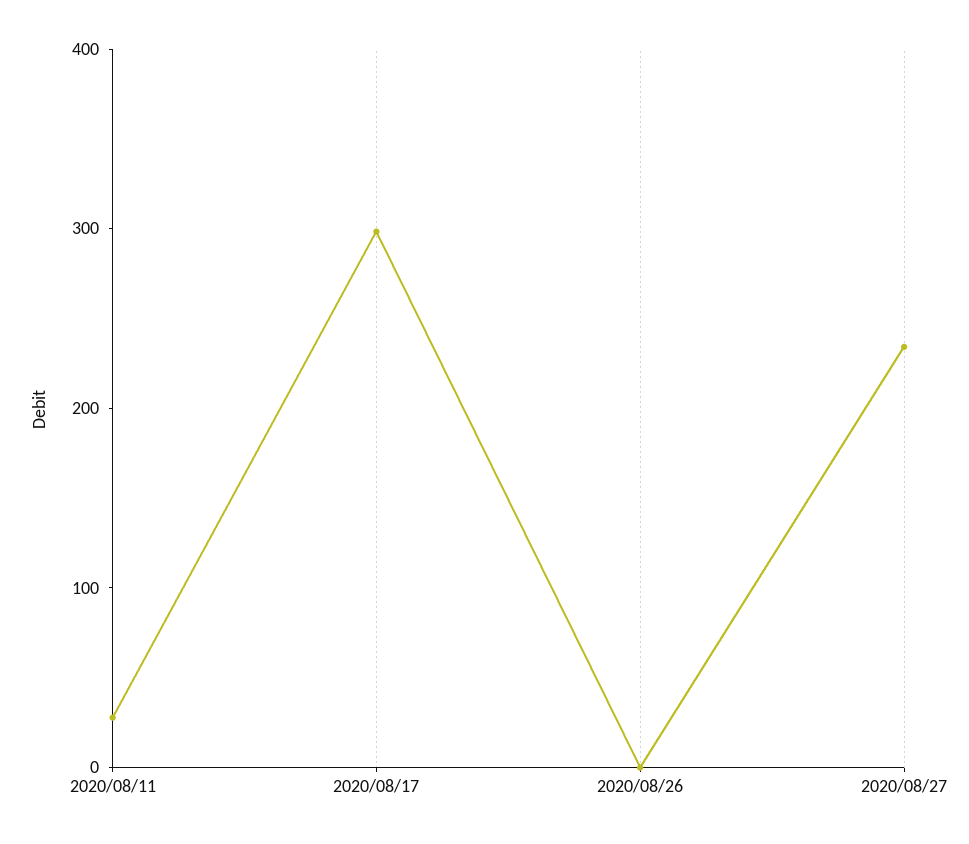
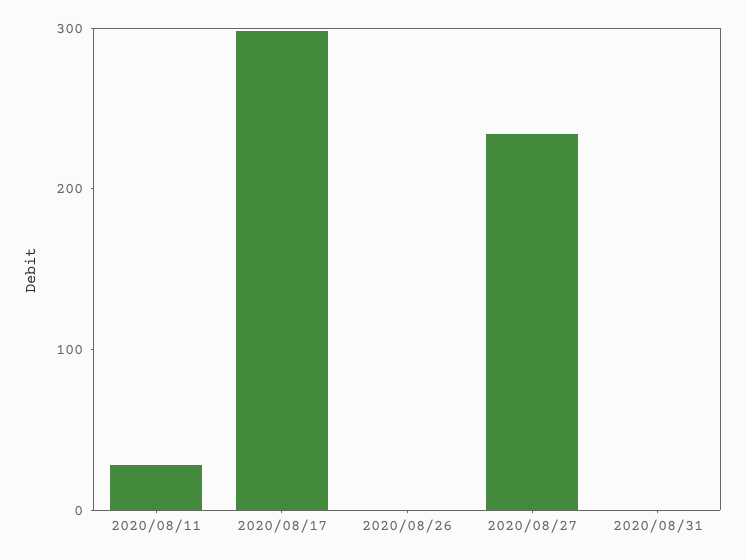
2020/08/31: none -> 0

